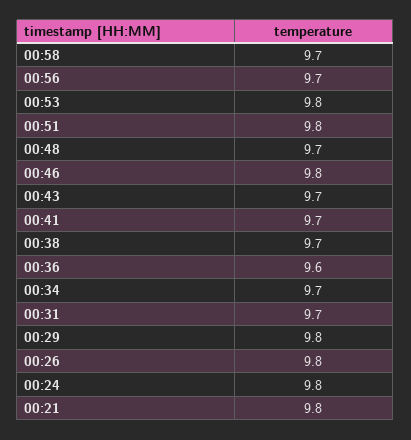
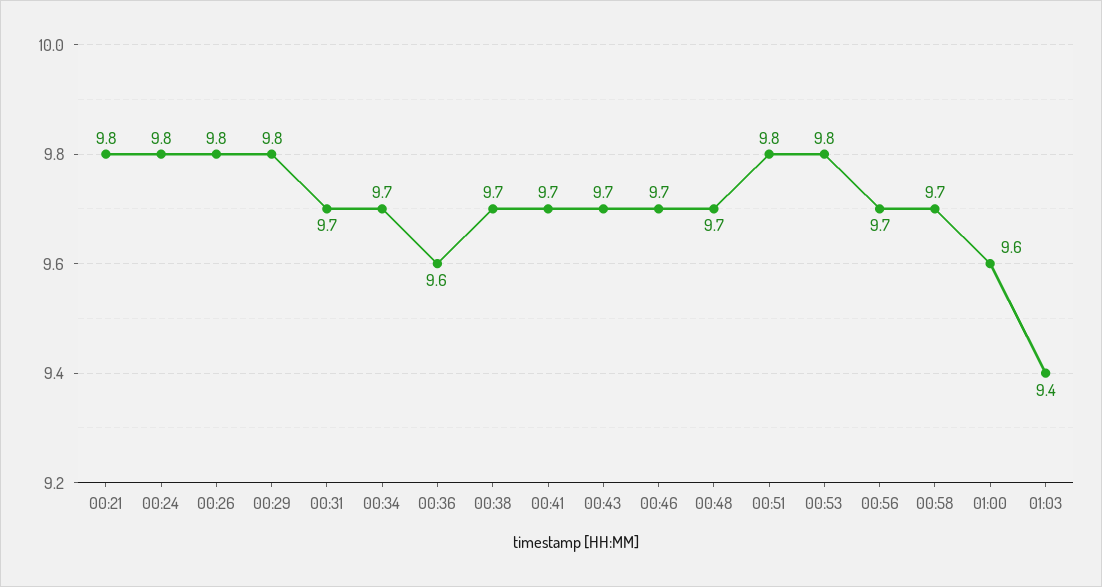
00:46: 9.8 -> 9.7
01:00: none -> 9.6
01:03: none -> 9.4

